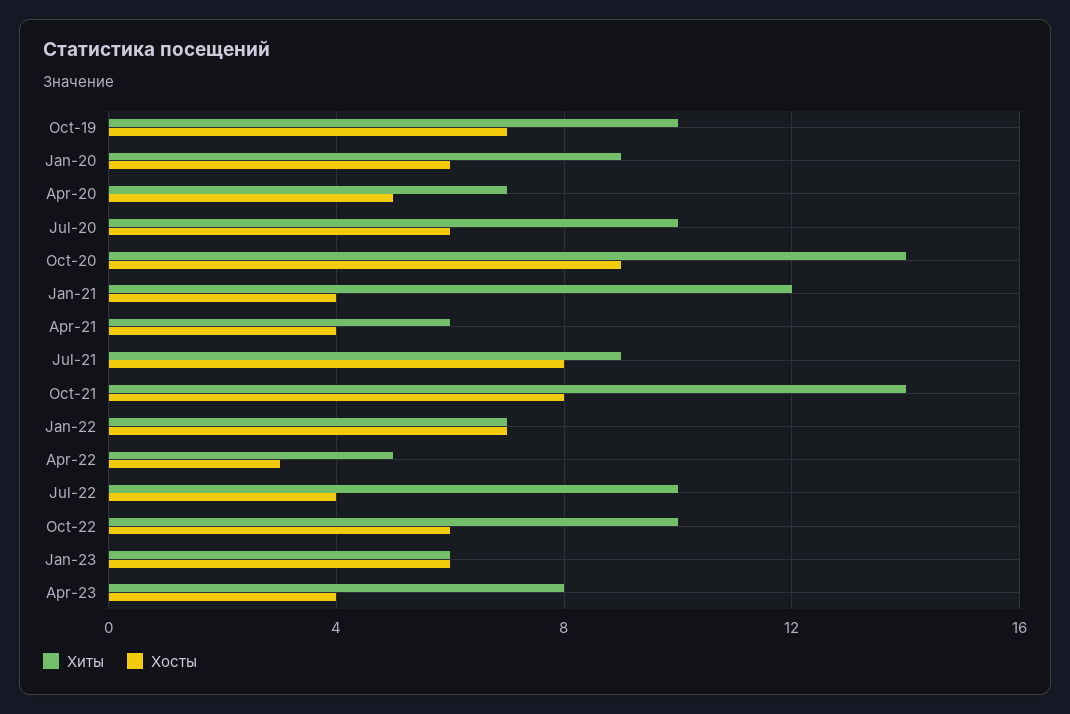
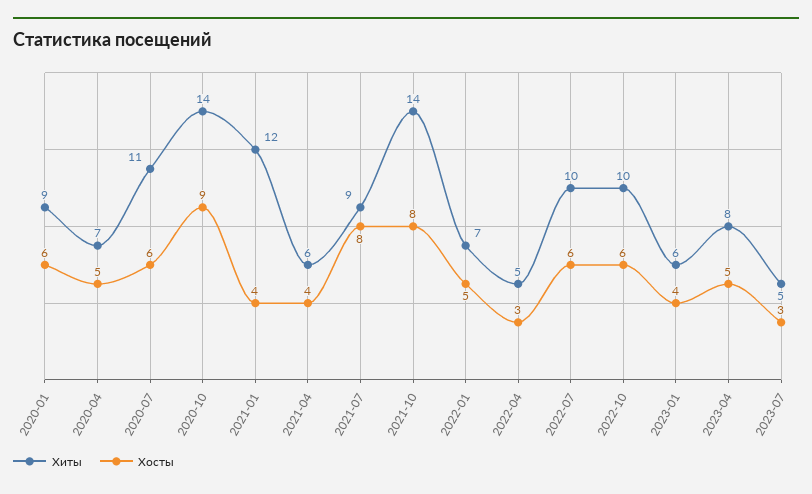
Хиты, Oct-19: 10 -> none
Хосты, Oct-19: 7 -> none
Хиты, Jul-20: 10 -> 11
Хосты, Jan-22: 7 -> 5
Хосты, Jul-22: 4 -> 6
Хосты, Jan-23: 6 -> 4
Хосты, Apr-23: 4 -> 5
Хиты, 2023-07: none -> 5
Хосты, 2023-07: none -> 3

